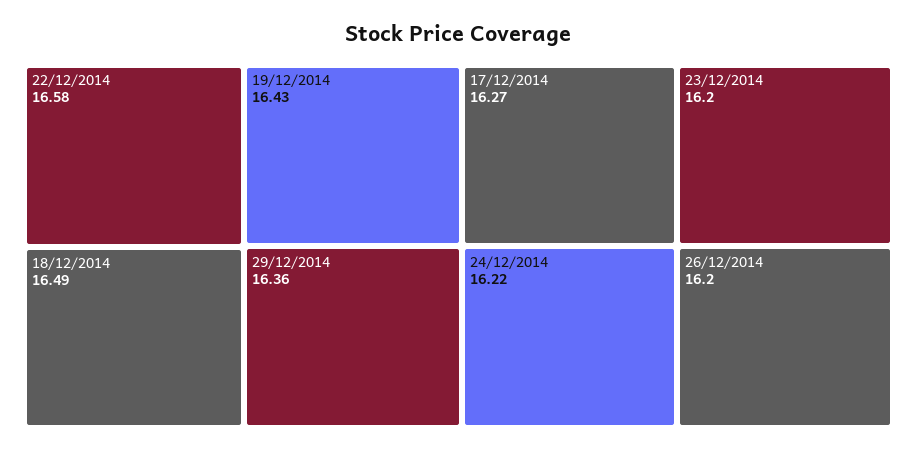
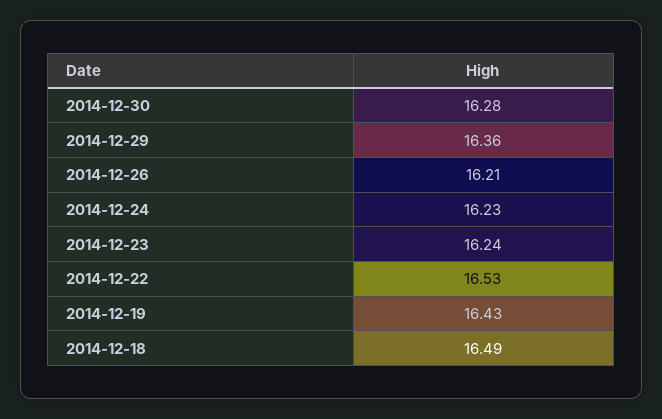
22/12/2014: 16.58 -> 16.53
17/12/2014: 16.27 -> none
24/12/2014: 16.22 -> 16.23
23/12/2014: 16.2 -> 16.24
26/12/2014: 16.2 -> 16.21
2014-12-30: none -> 16.28

